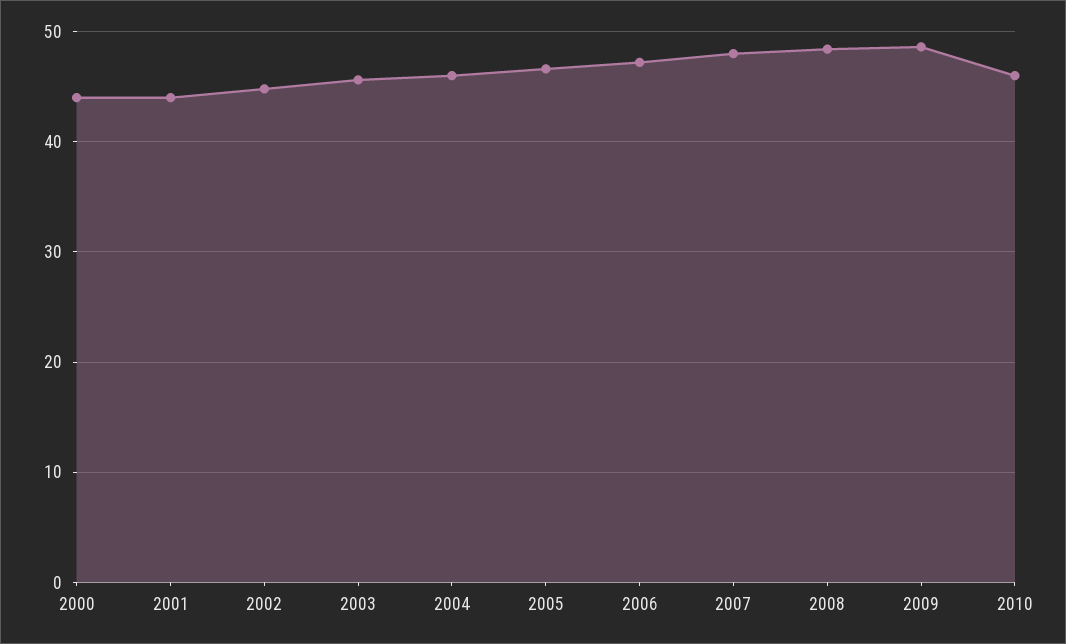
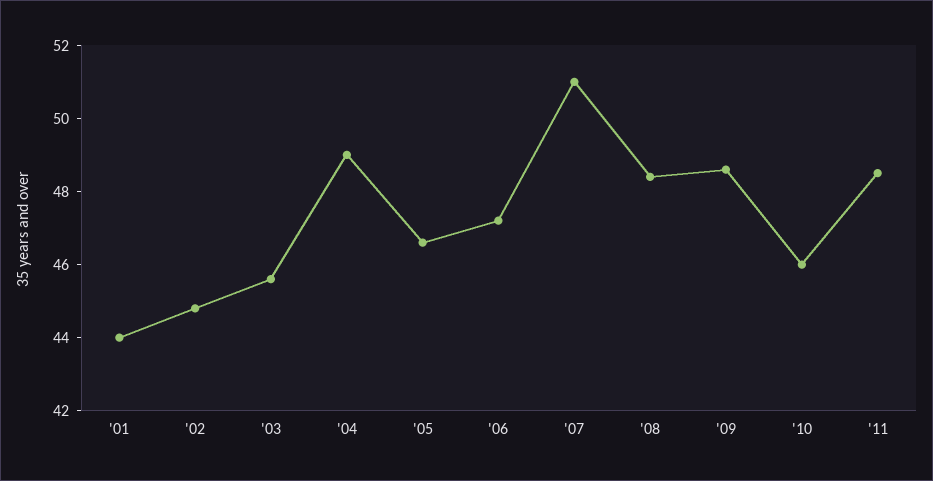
2000: 44 -> none
2004: 46 -> 49
2007: 48 -> 51
'11: none -> 48.5

